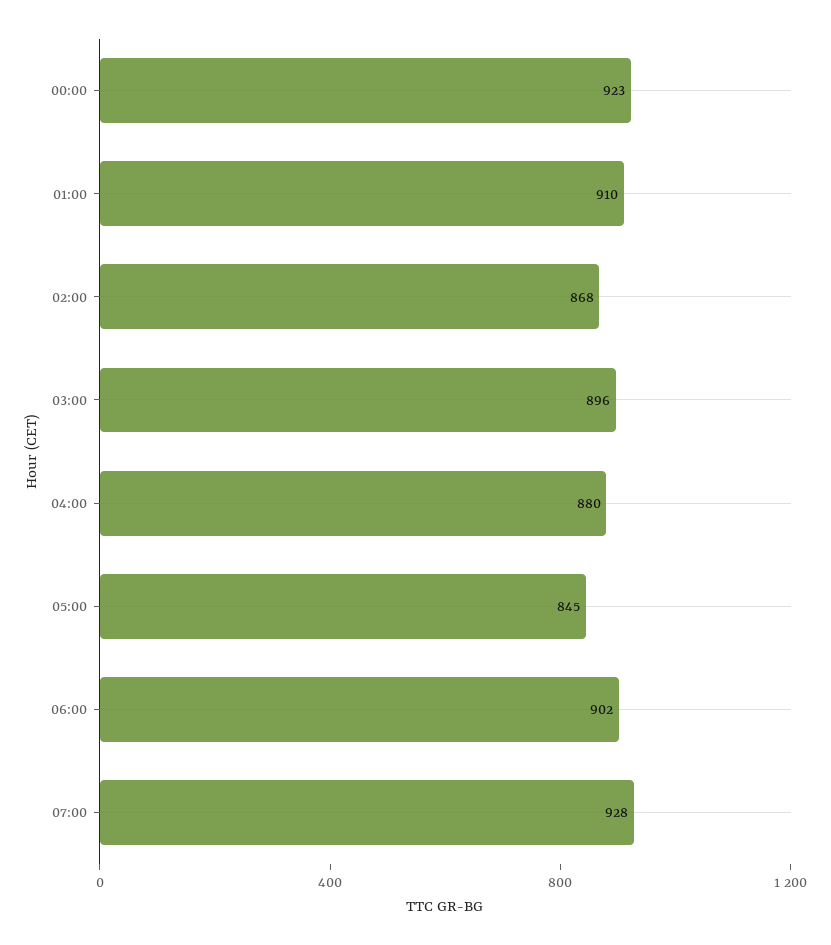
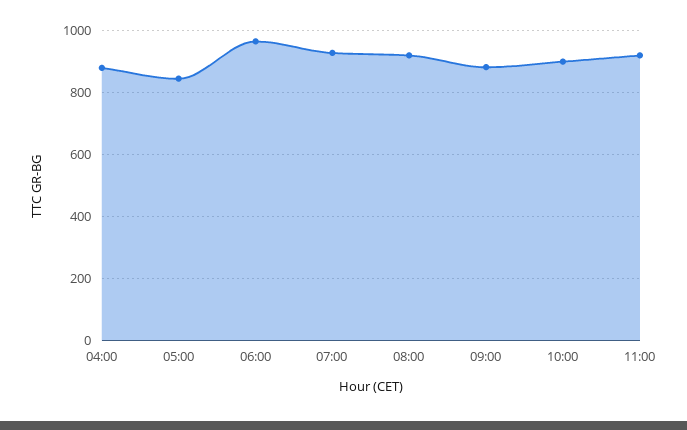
00:00: 923 -> none
01:00: 910 -> none
02:00: 868 -> none
03:00: 896 -> none
06:00: 902 -> 960
08:00: none -> 920
09:00: none -> 880
10:00: none -> 900
11:00: none -> 920

